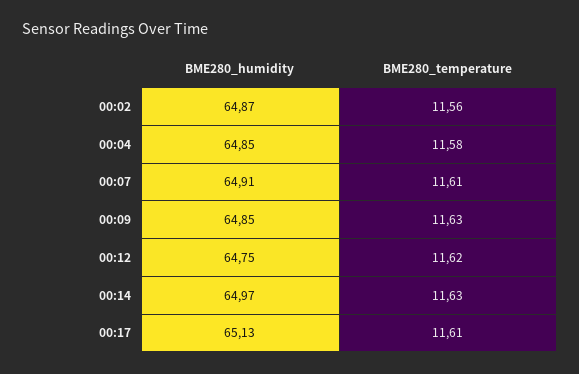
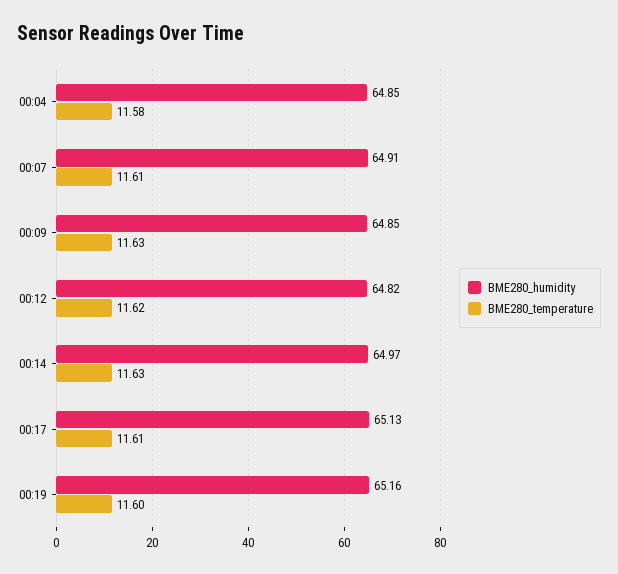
BME280_humidity, 00:02: 64.87 -> none
BME280_temperature, 00:02: 11.56 -> none
BME280_humidity, 00:12: 64.75 -> 64.82
BME280_humidity, 00:19: none -> 65.16
BME280_temperature, 00:19: none -> 11.6

